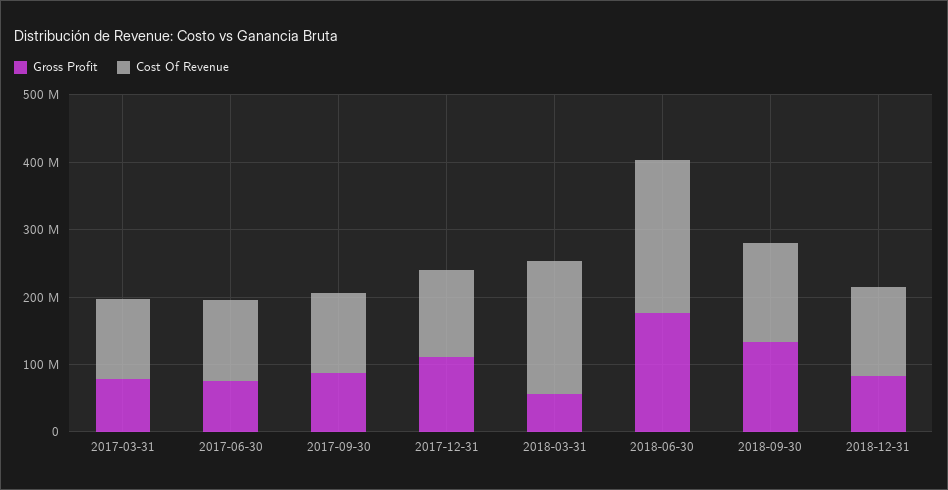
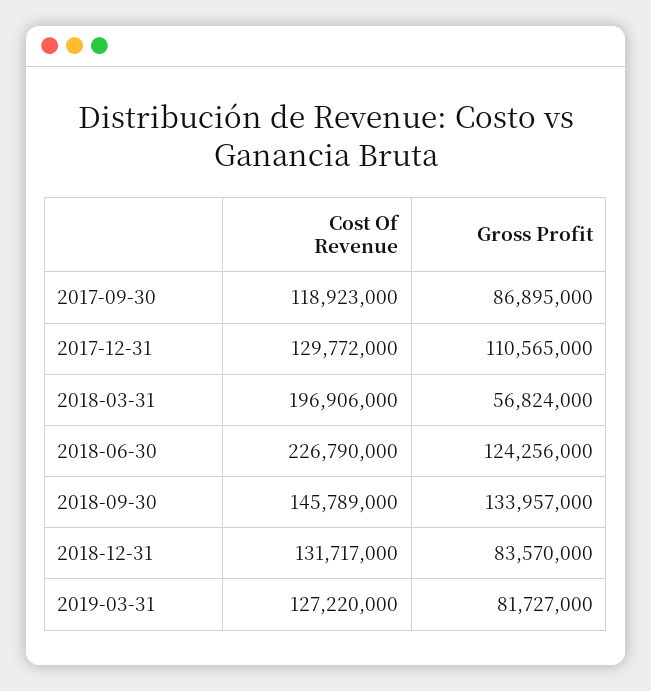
Gross Profit, 2017-03-31: 80000000 -> none
Cost Of Revenue, 2017-03-31: 120000000 -> none
Gross Profit, 2017-06-30: 80000000 -> none
Cost Of Revenue, 2017-06-30: 120000000 -> none
Gross Profit, 2018-06-30: 180000000 -> 124256000
Cost Of Revenue, 2019-03-31: none -> 127220000
Gross Profit, 2019-03-31: none -> 81727000

